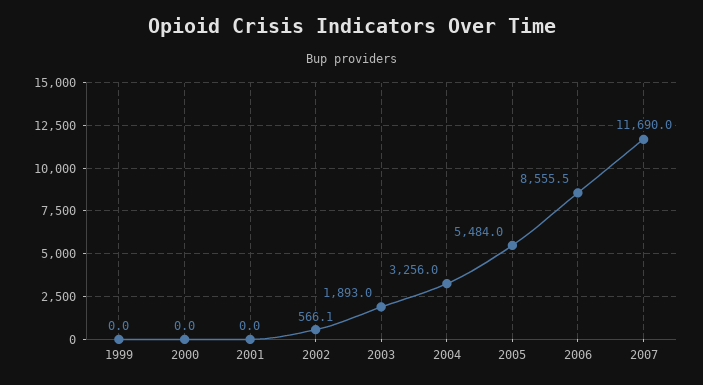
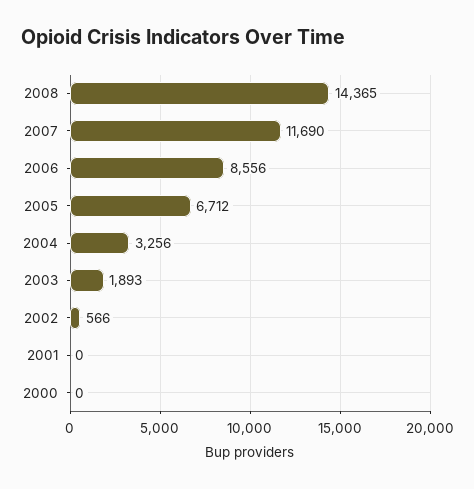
1999: 0 -> none
2005: 5484 -> 6712
2008: none -> 14365

